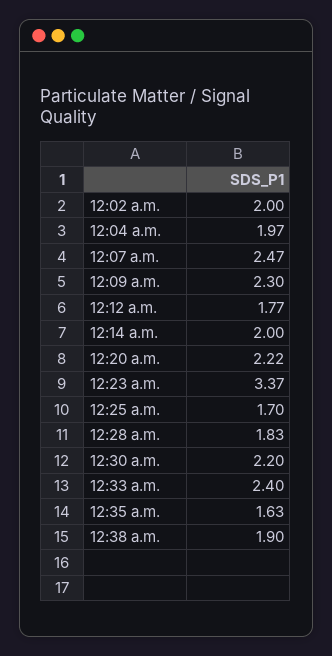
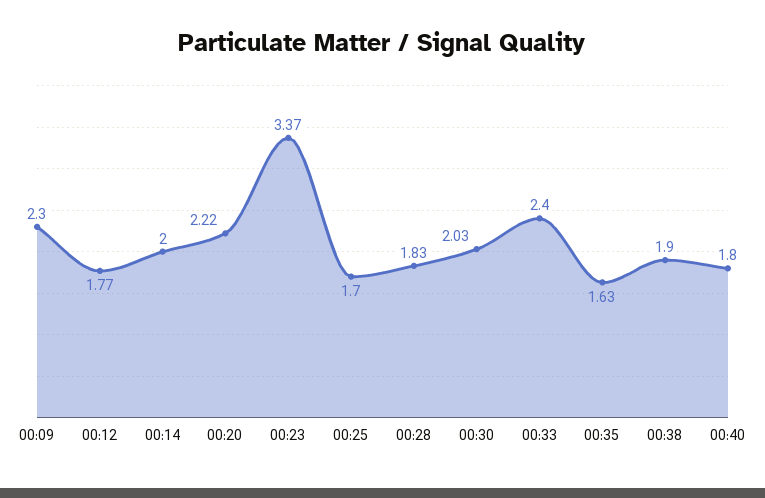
12:02 a.m.: 2 -> none
12:04 a.m.: 1.97 -> none
12:07 a.m.: 2.47 -> none
12:30 a.m.: 2.2 -> 2.03
00:40: none -> 1.8

